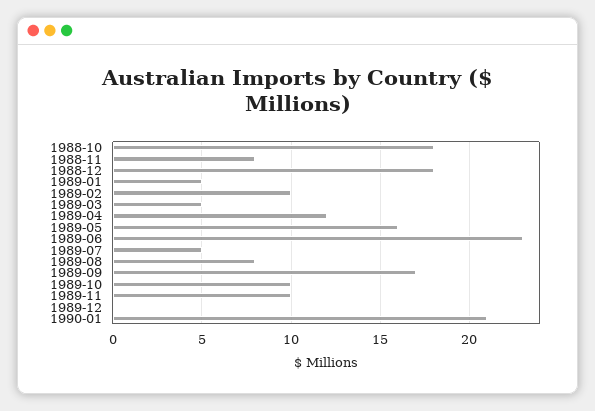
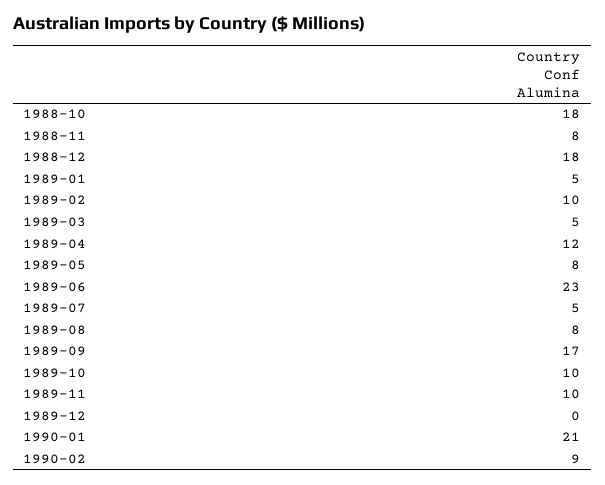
1989-05: 16 -> 8
1990-02: none -> 9

